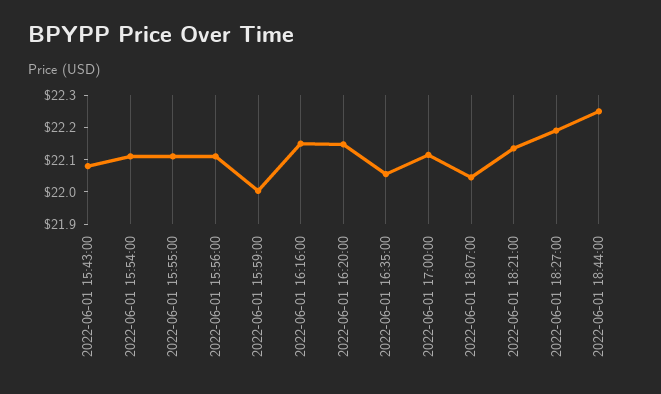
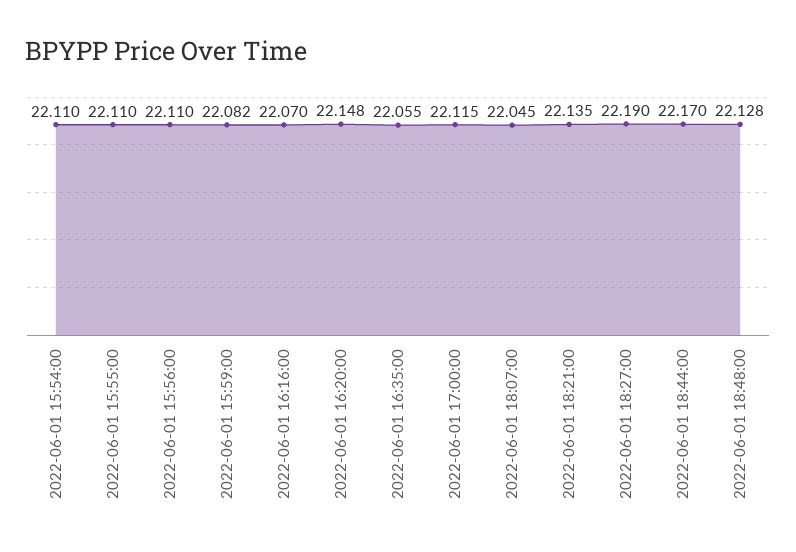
2022-06-01 15:43:00: 22.075 -> none
2022-06-01 15:59:00: 22 -> 22.082
2022-06-01 16:16:00: 22.15 -> 22.07
2022-06-01 18:44:00: 22.25 -> 22.17
2022-06-01 18:48:00: none -> 22.128

